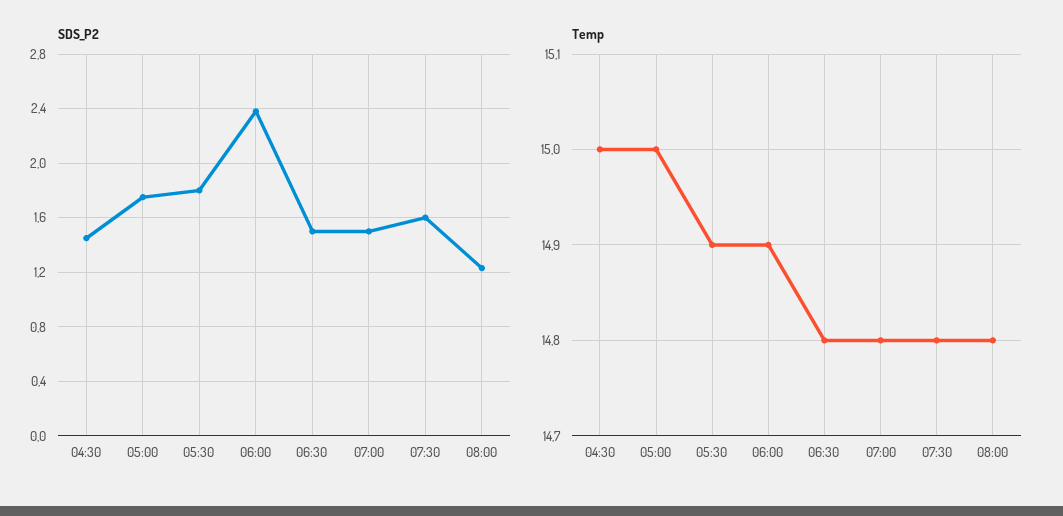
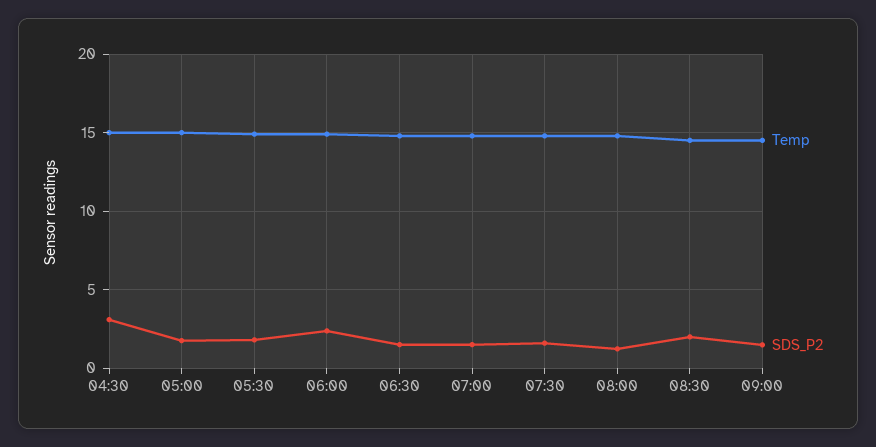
SDS_P2, 04:30: 1.45 -> 3
Temp, 08:30: none -> 14.5
SDS_P2, 08:30: none -> 2
Temp, 09:00: none -> 14.5
SDS_P2, 09:00: none -> 1.5

